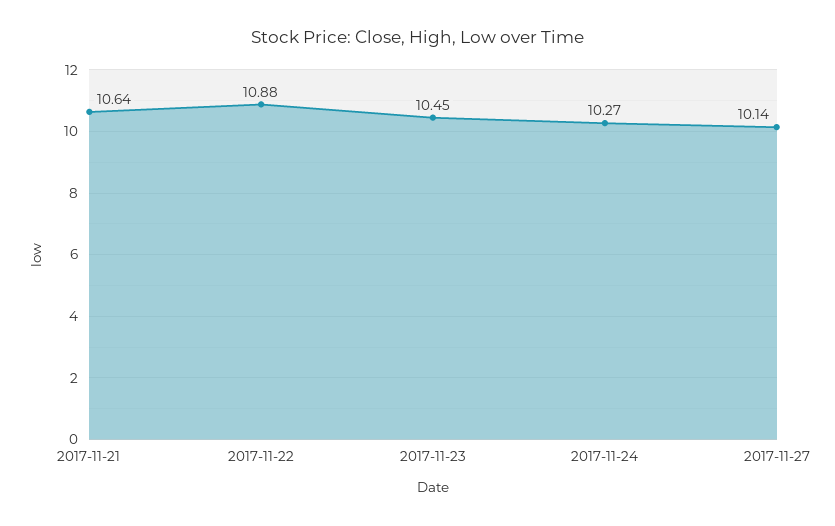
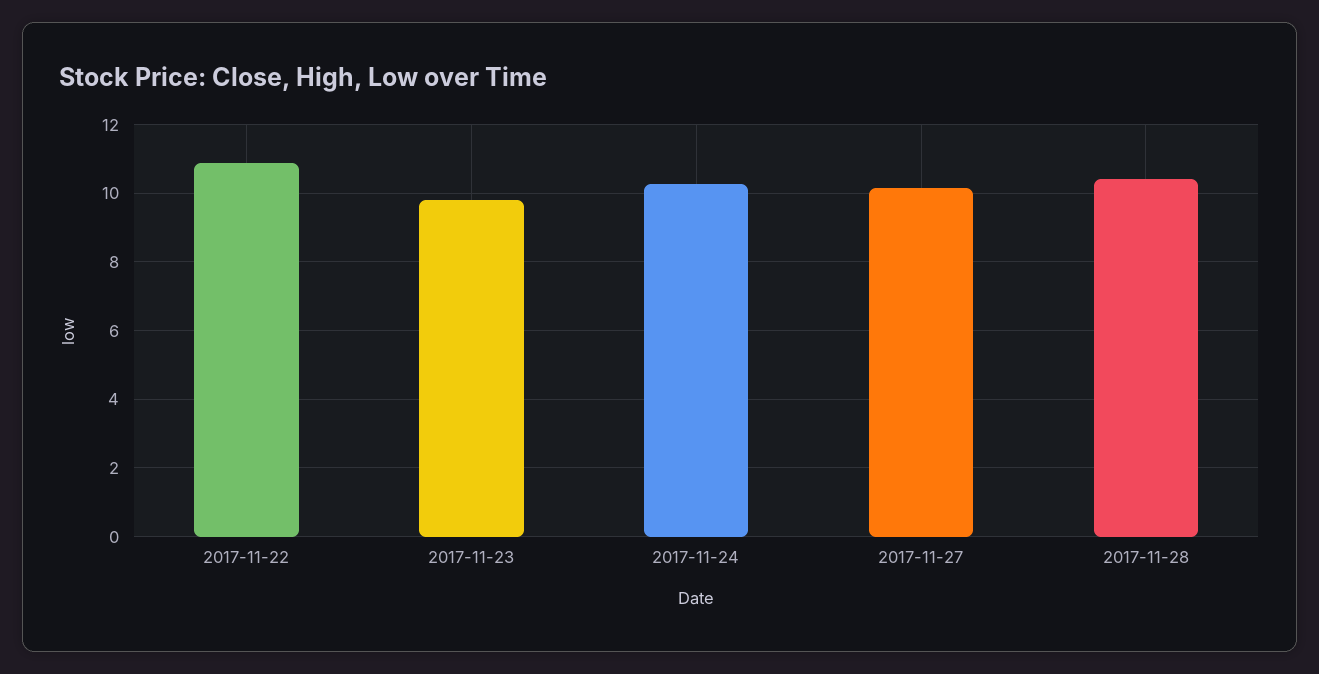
2017-11-21: 10.64 -> none
2017-11-23: 10.45 -> 9.8
2017-11-28: none -> 10.4

